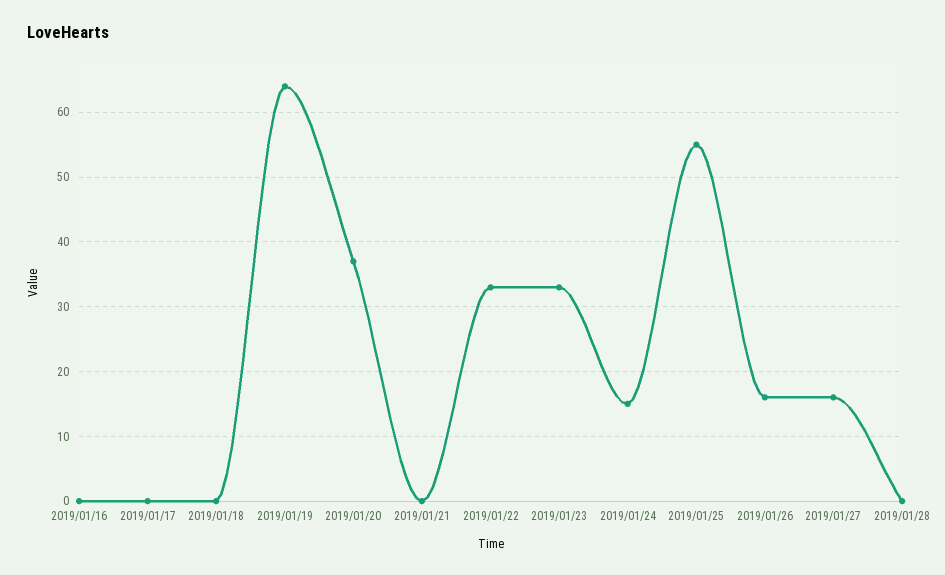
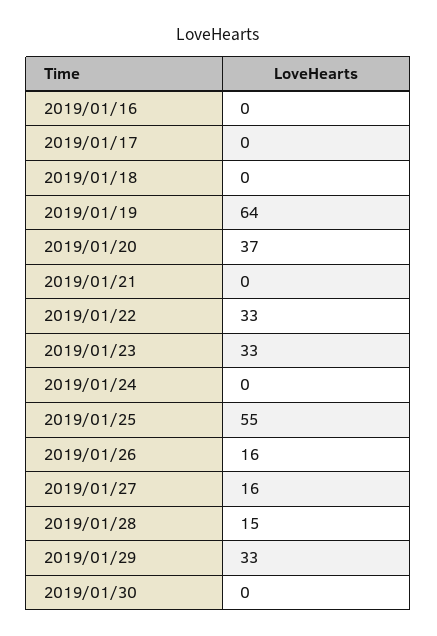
2019/01/24: 15 -> 0
2019/01/28: 0 -> 15
2019/01/29: none -> 33
2019/01/30: none -> 0

